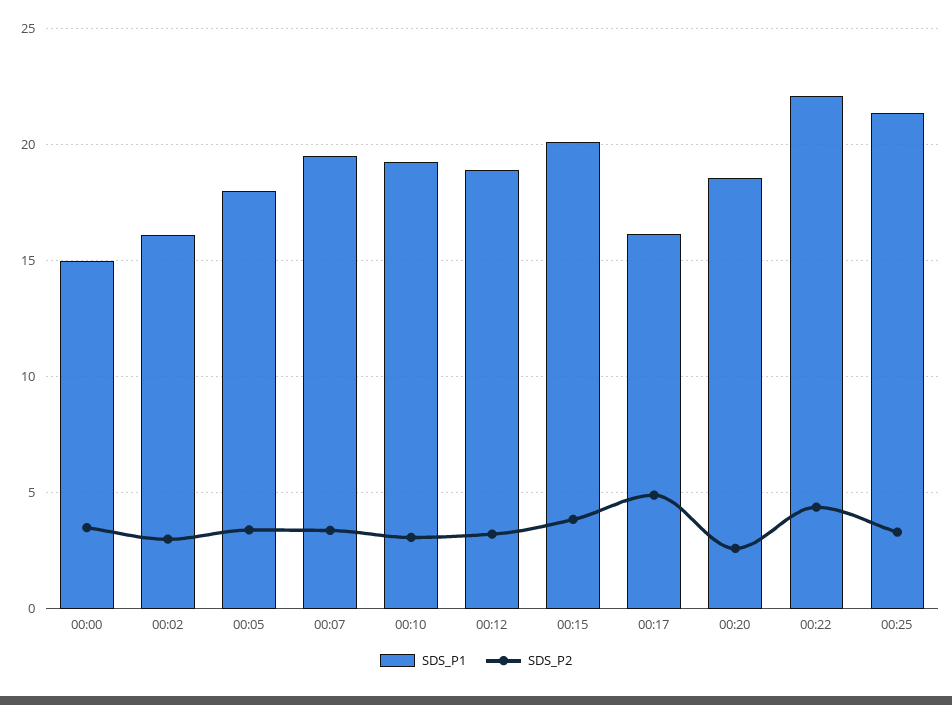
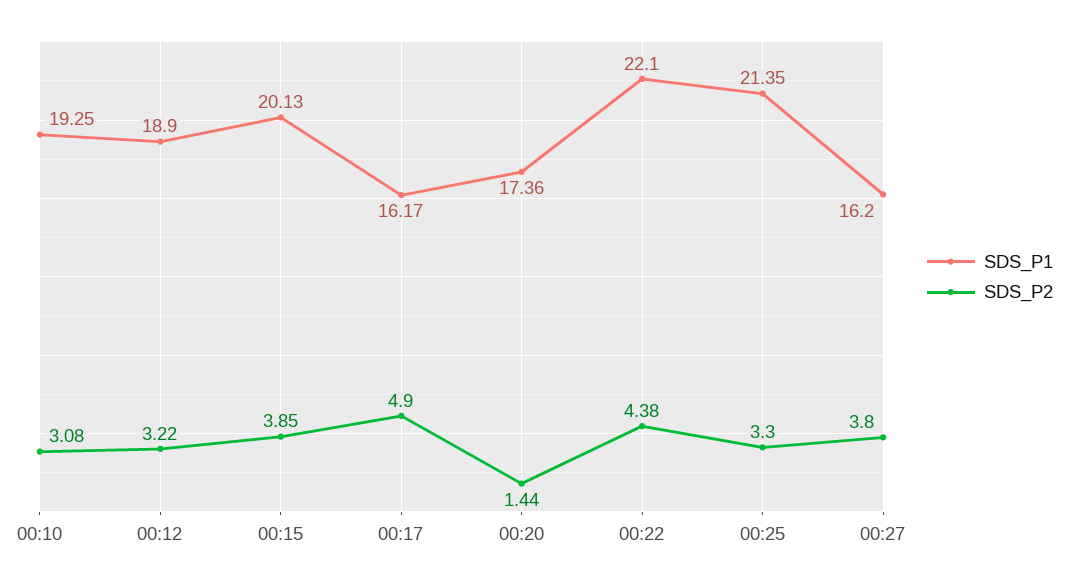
SDS_P1, 00:00: 15 -> none
SDS_P2, 00:00: 3.5 -> none
SDS_P1, 00:02: 16 -> none
SDS_P2, 00:02: 3 -> none
SDS_P1, 00:05: 18 -> none
SDS_P2, 00:05: 3.5 -> none
SDS_P1, 00:07: 19.5 -> none
SDS_P2, 00:07: 3.5 -> none
SDS_P1, 00:20: 18.5 -> 17.36
SDS_P2, 00:20: 2.5 -> 1.44
SDS_P1, 00:27: none -> 16.2
SDS_P2, 00:27: none -> 3.8

